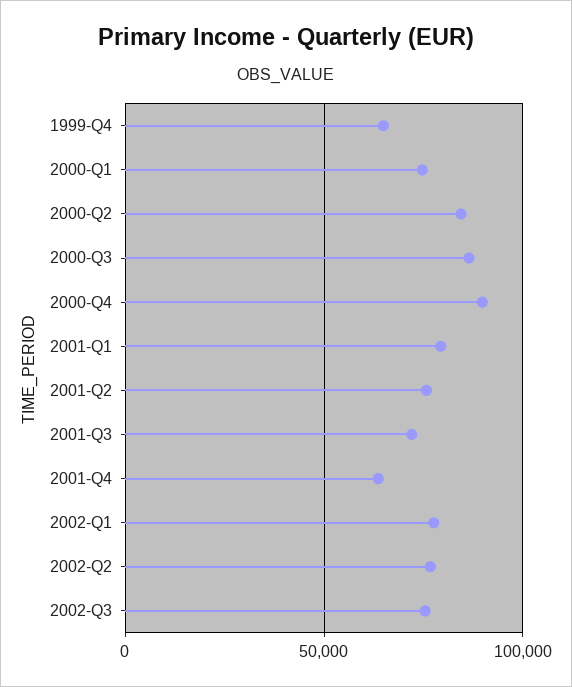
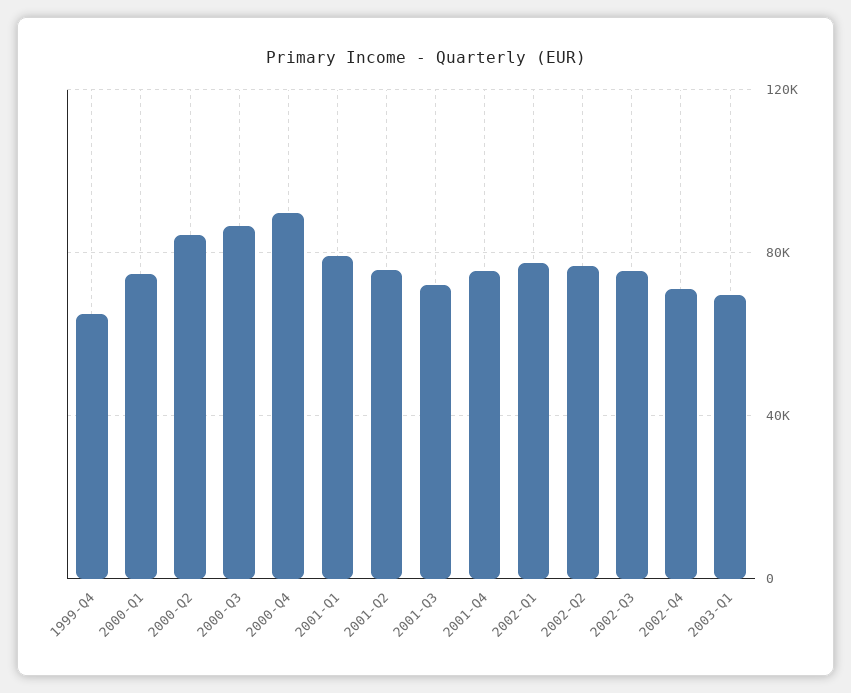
2001-Q4: 65000 -> 75000
2002-Q4: none -> 70000
2003-Q1: none -> 70000

